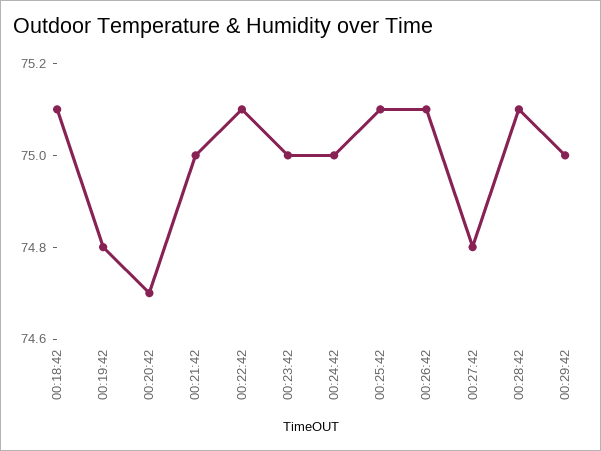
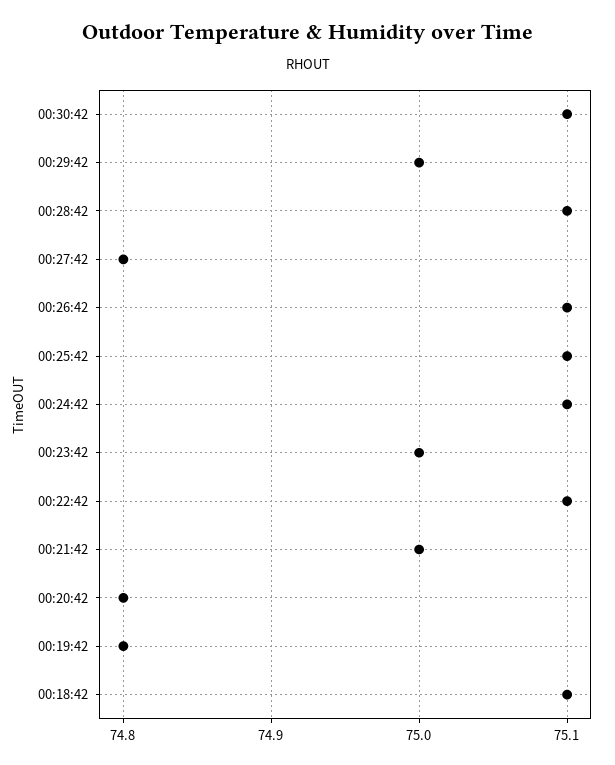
00:20:42: 74.7 -> 74.8
00:24:42: 75 -> 75.1
00:30:42: none -> 75.1

